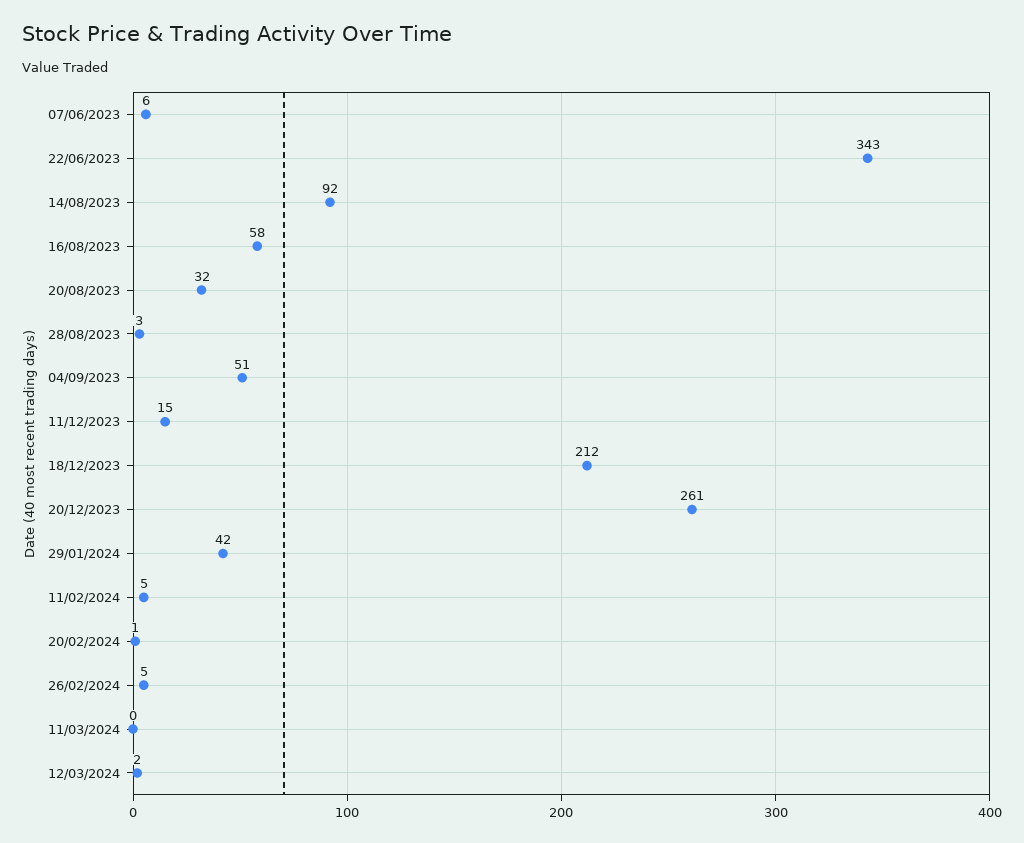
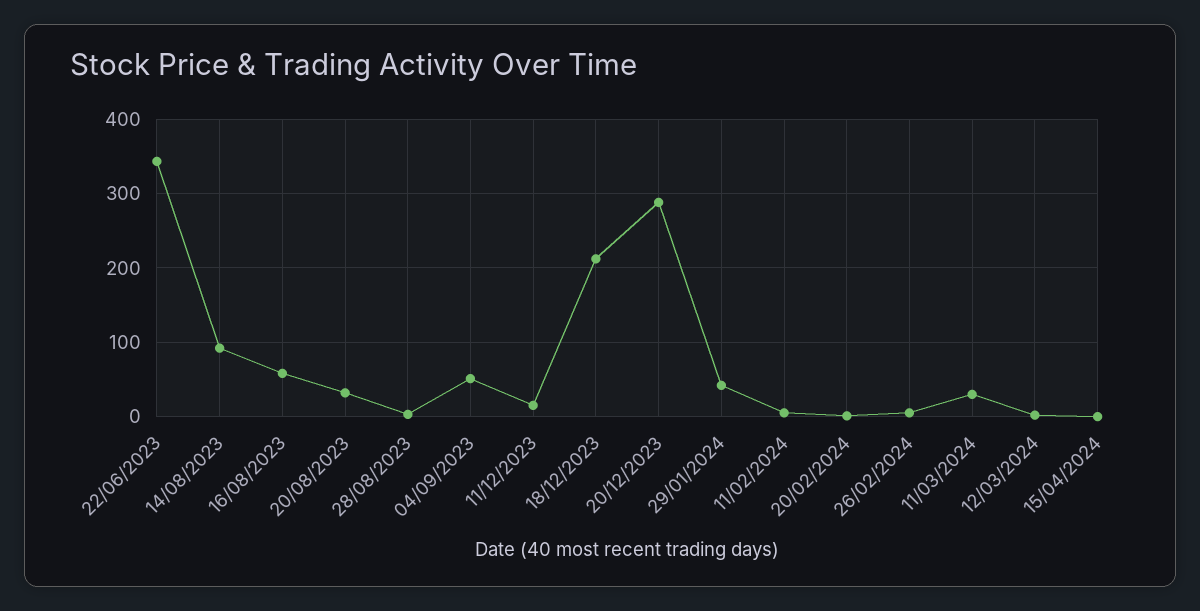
07/06/2023: 6 -> none
20/12/2023: 261 -> 290
11/03/2024: 0 -> 30
15/04/2024: none -> 0

